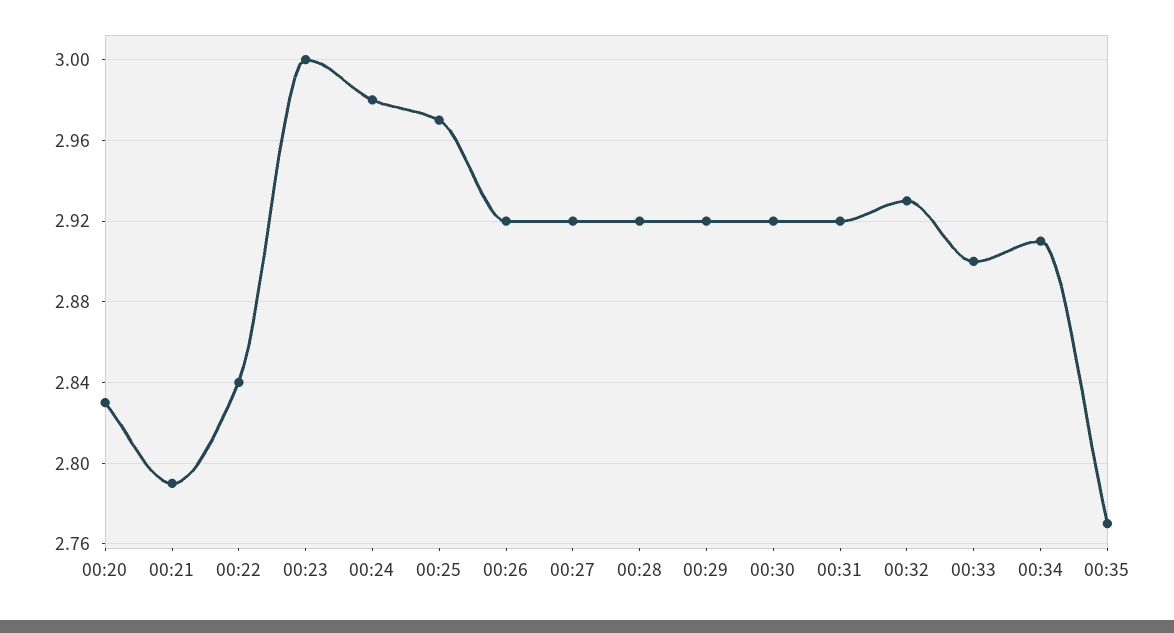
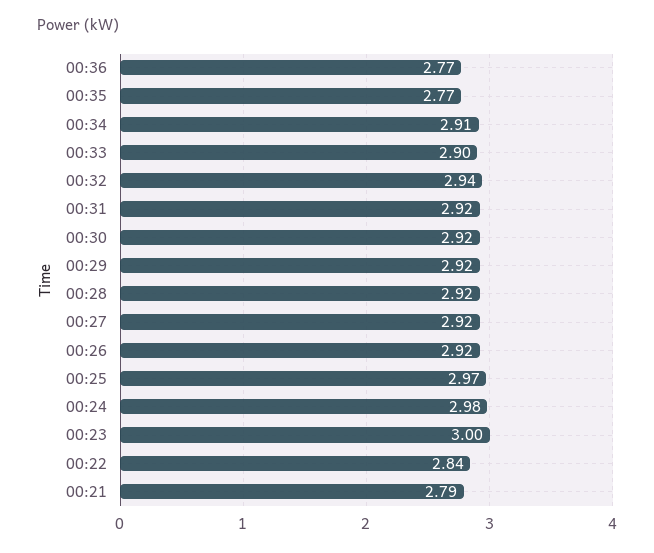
00:20: 2.83 -> none
00:32: 2.93 -> 2.94
00:36: none -> 2.77

